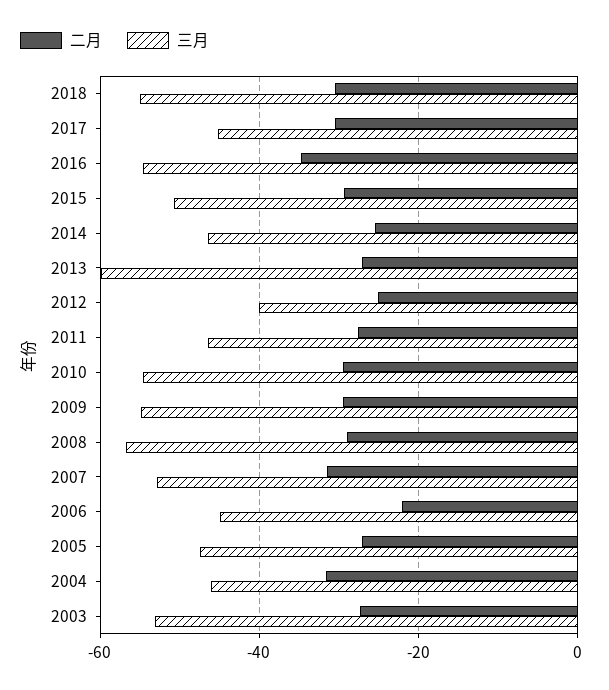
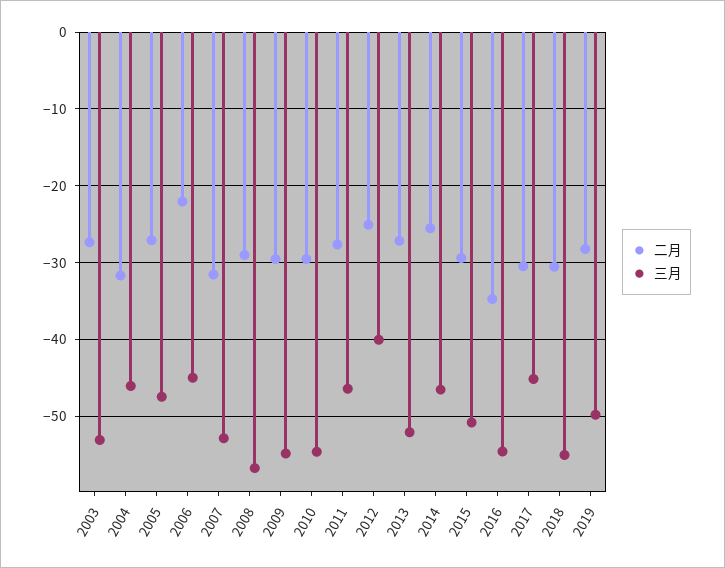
三月, 2013: -60 -> -52
二月, 2019: none -> -28
三月, 2019: none -> -50

